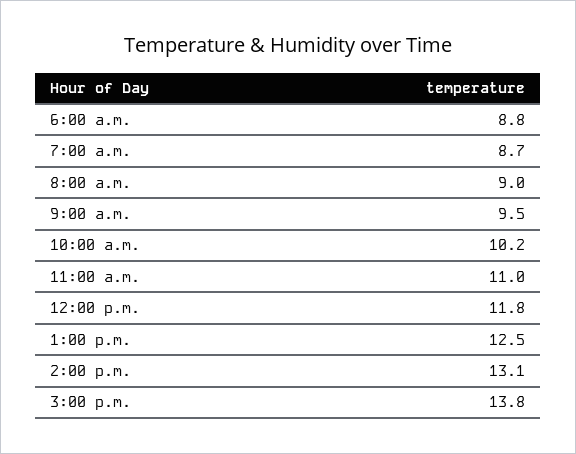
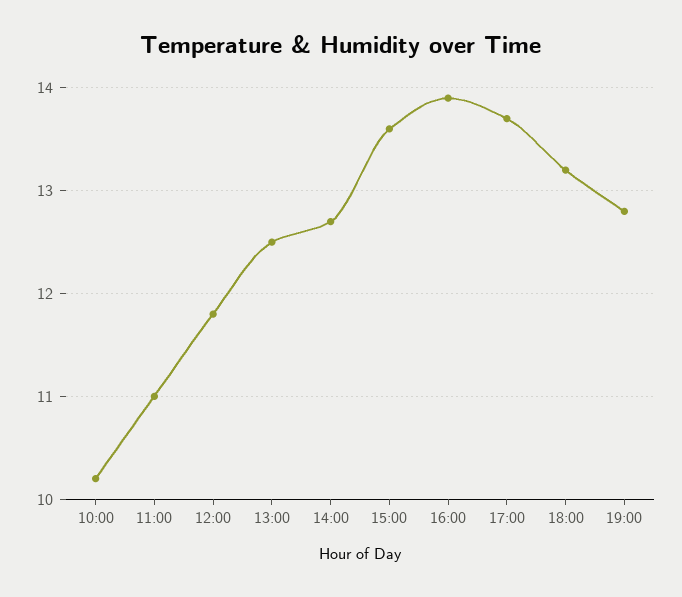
6:00 a.m.: 8.8 -> none
7:00 a.m.: 8.7 -> none
8:00 a.m.: 9 -> none
9:00 a.m.: 9.5 -> none
2:00 p.m.: 13.1 -> 12.7
3:00 p.m.: 13.8 -> 13.6
16:00: none -> 13.9
17:00: none -> 13.7
18:00: none -> 13.2
19:00: none -> 12.8

